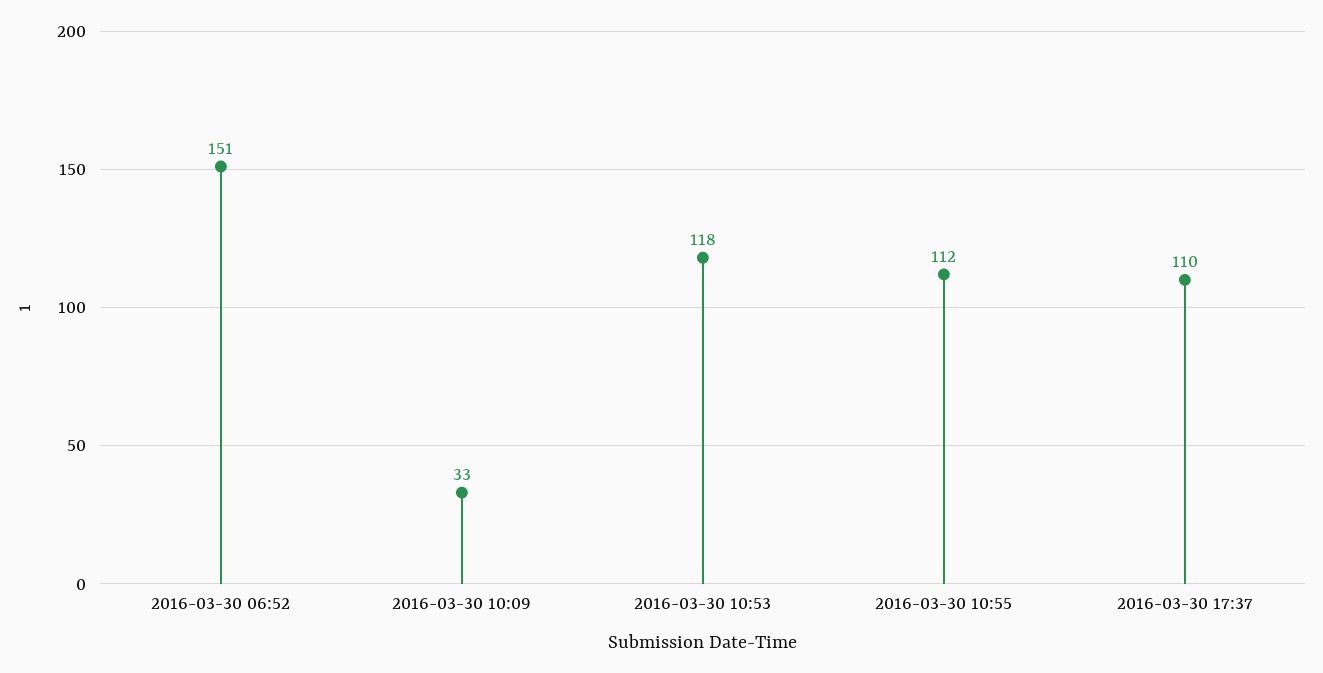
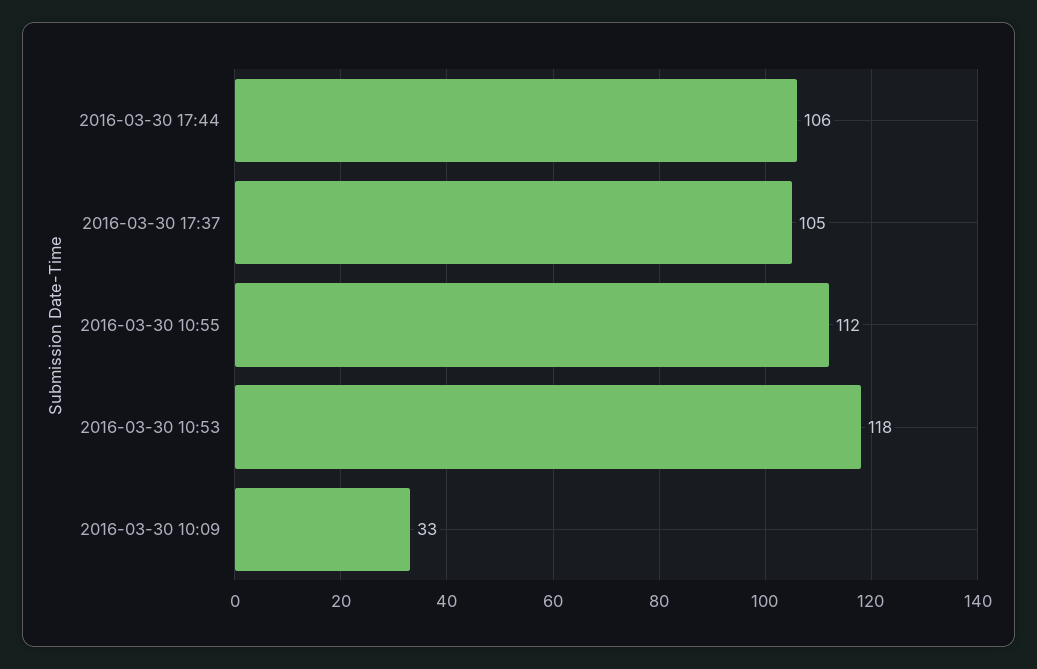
2016-03-30 06:52: 151 -> none
2016-03-30 17:37: 110 -> 105
2016-03-30 17:44: none -> 106

